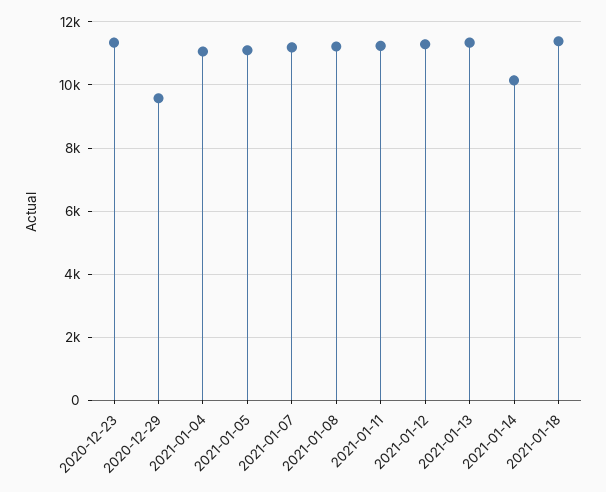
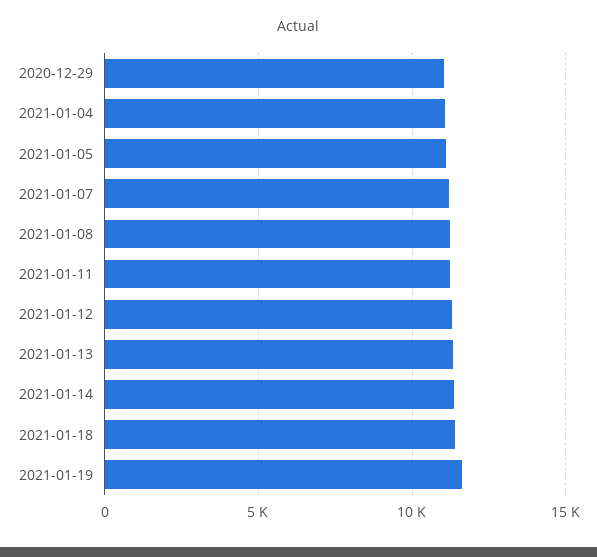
2020-12-23: 11400 -> none
2020-12-29: 9600 -> 11000
2021-01-14: 10200 -> 11500
2021-01-19: none -> 11500

